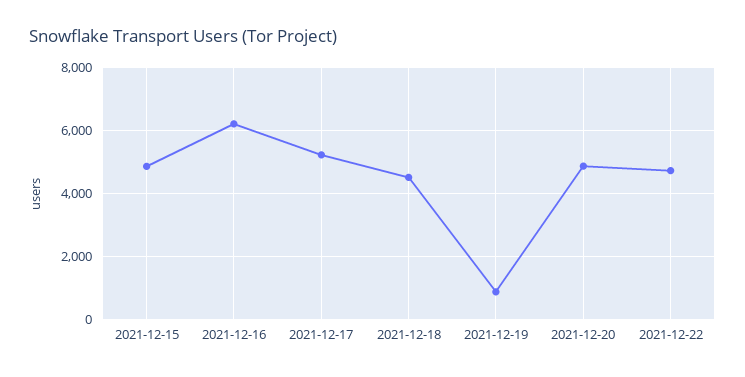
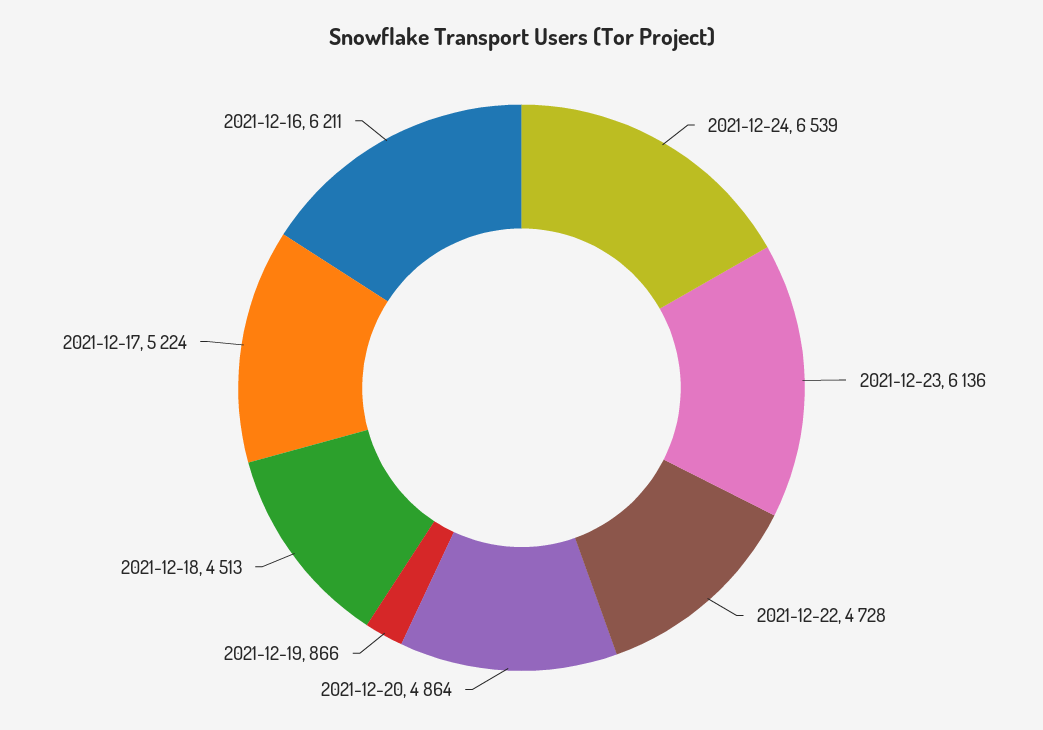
2021-12-15: 4800 -> none
2021-12-24: none -> 6539
2021-12-23: none -> 6136

